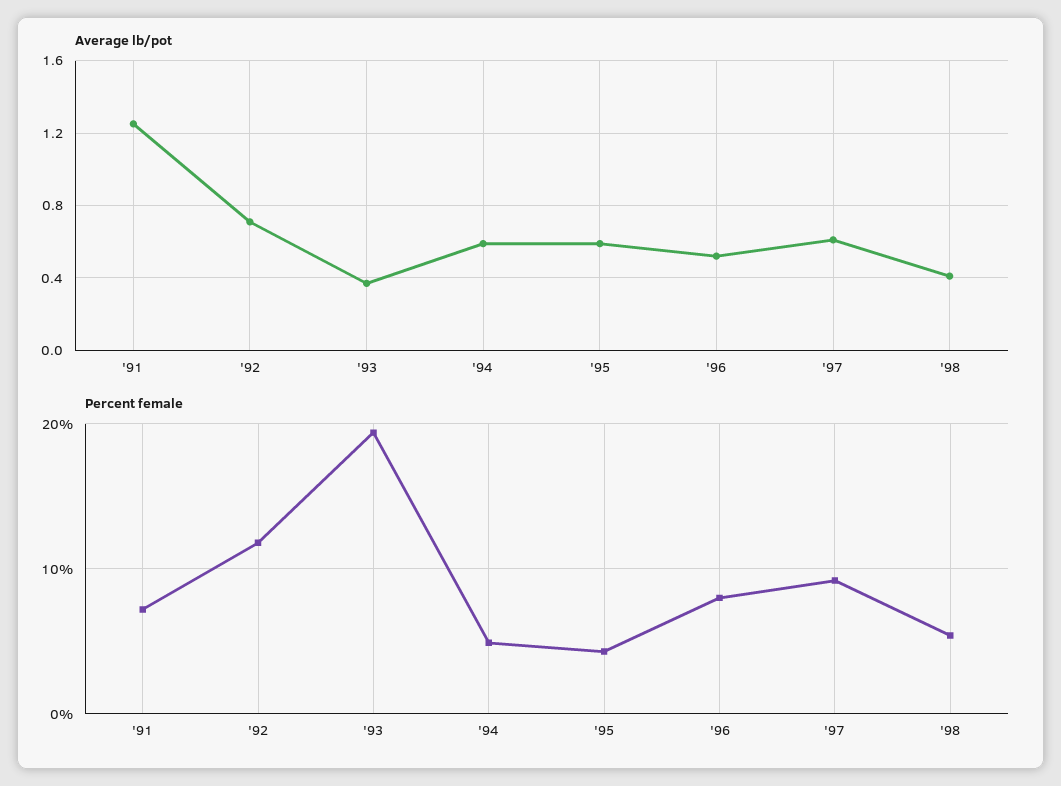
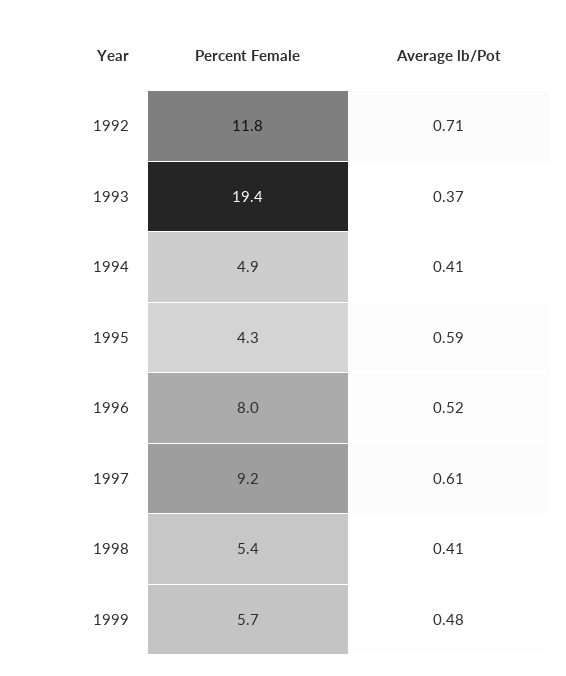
Average lb/pot, '91: 1.25 -> none
Average lb/pot, '94: 0.6 -> 0.41
Percent female, '91: 7 -> none
Percent female, 1999: none -> 5.7
Average lb/pot, 1999: none -> 0.48

